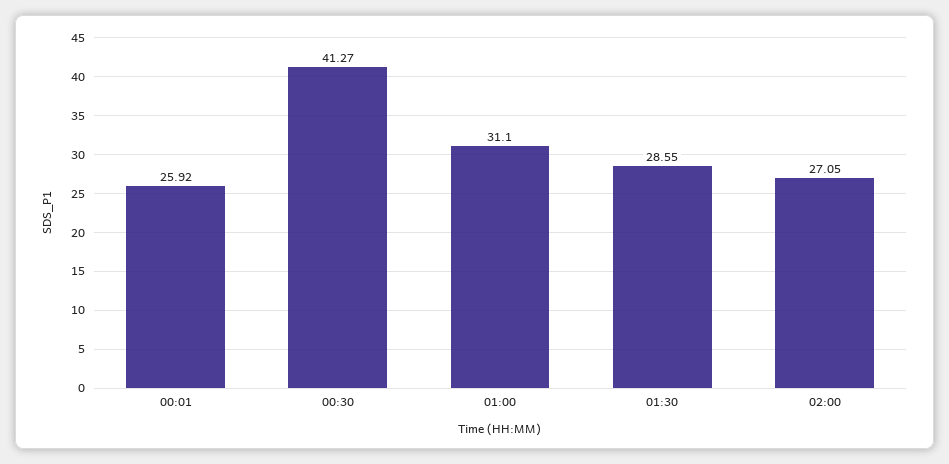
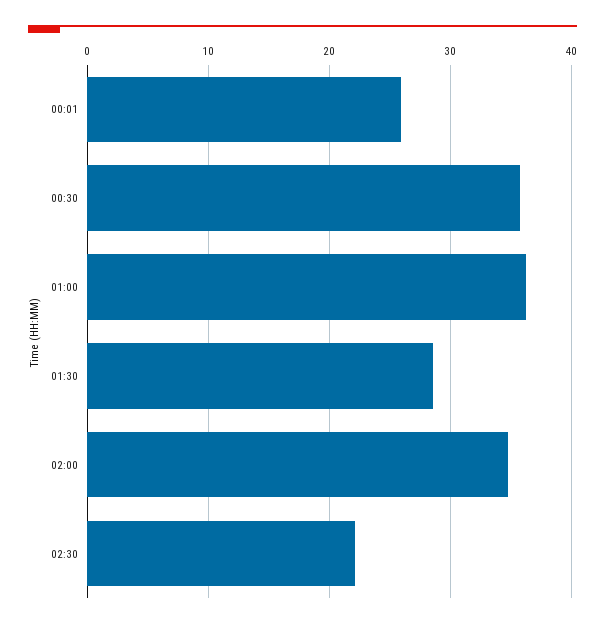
00:30: 41.27 -> 36
01:00: 31.1 -> 36
02:00: 27.05 -> 35
02:30: none -> 22

